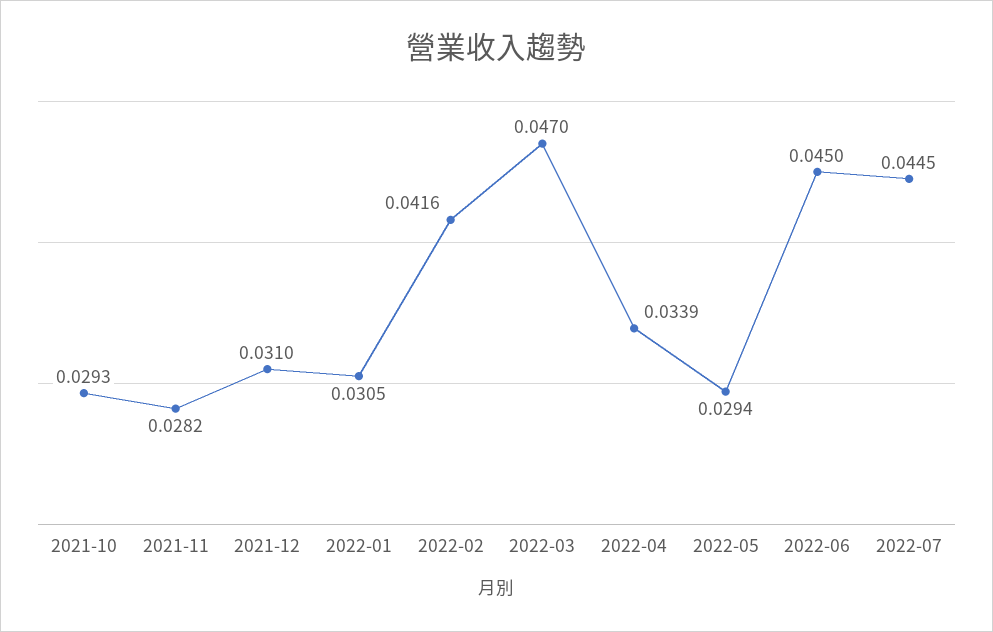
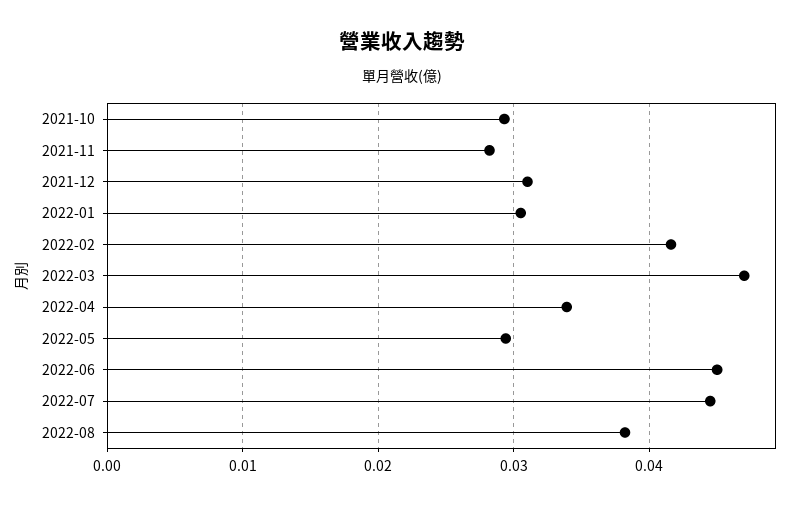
2022-08: none -> 0.038

